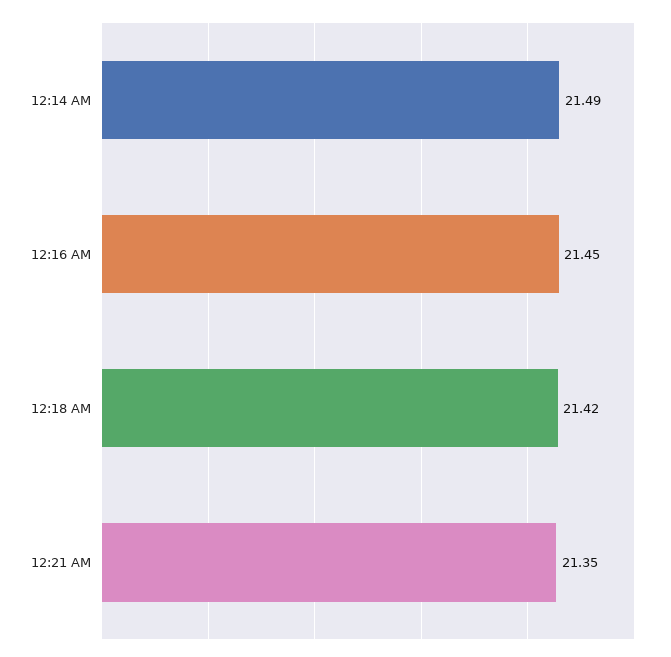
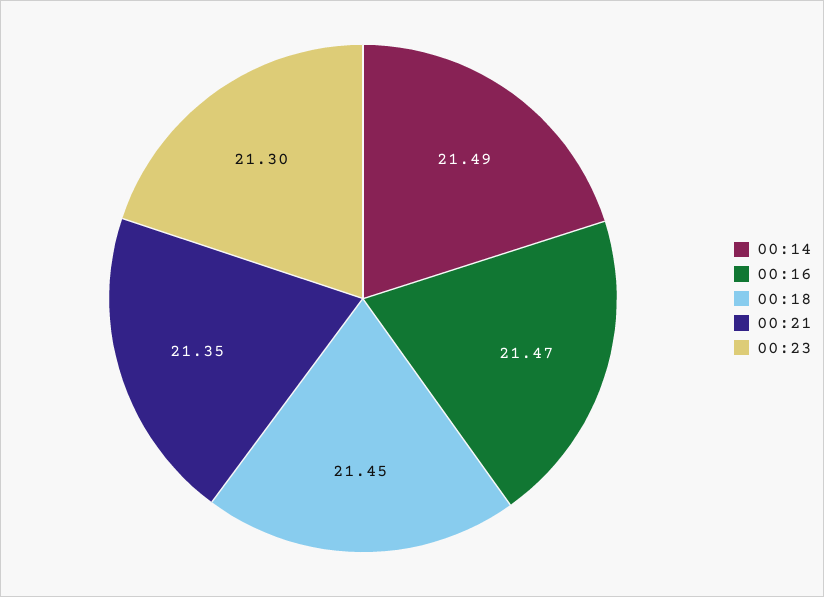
12:16 AM: 21.45 -> 21.47
12:18 AM: 21.42 -> 21.45
00:23: none -> 21.3

